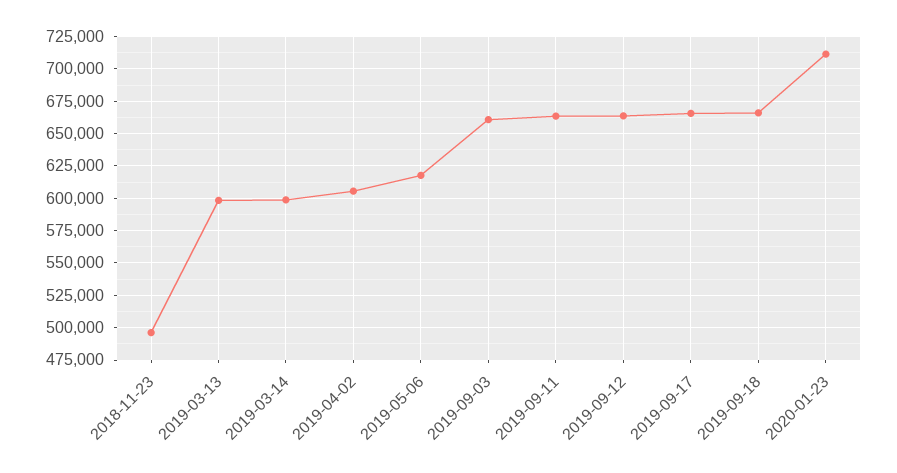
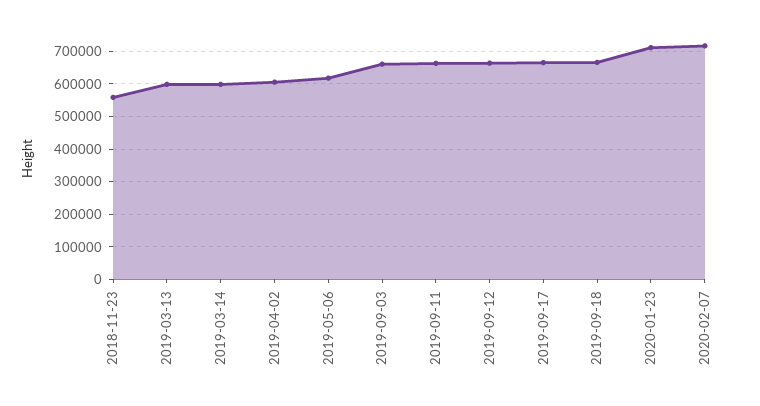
2018-11-23: 495000 -> 560000
2020-02-07: none -> 720000

